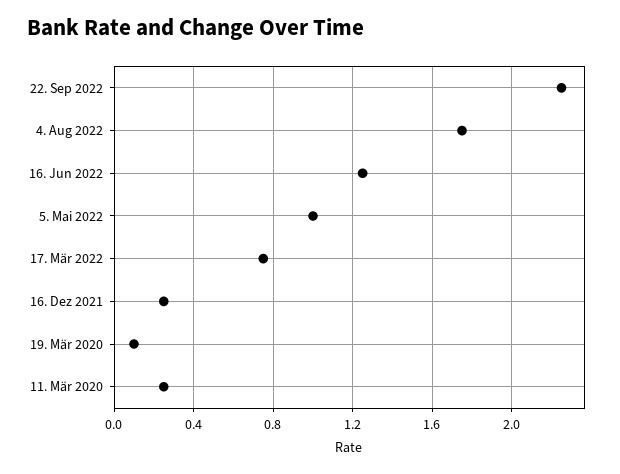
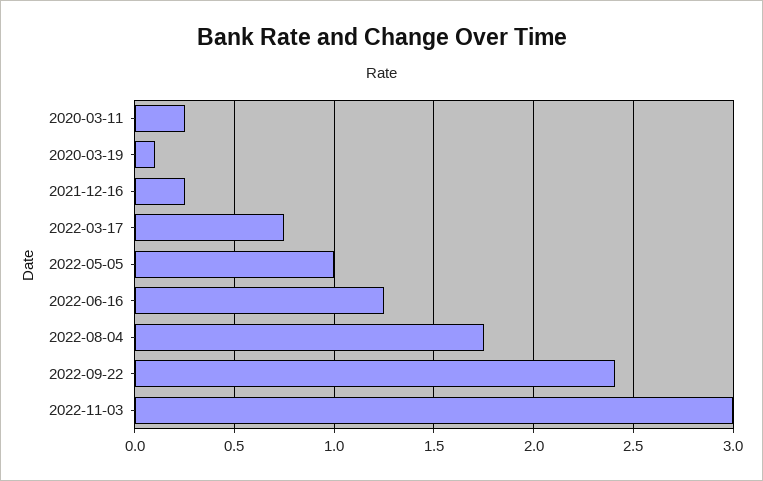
22. Sep 2022: 2.25 -> 2.4
2022-11-03: none -> 3

